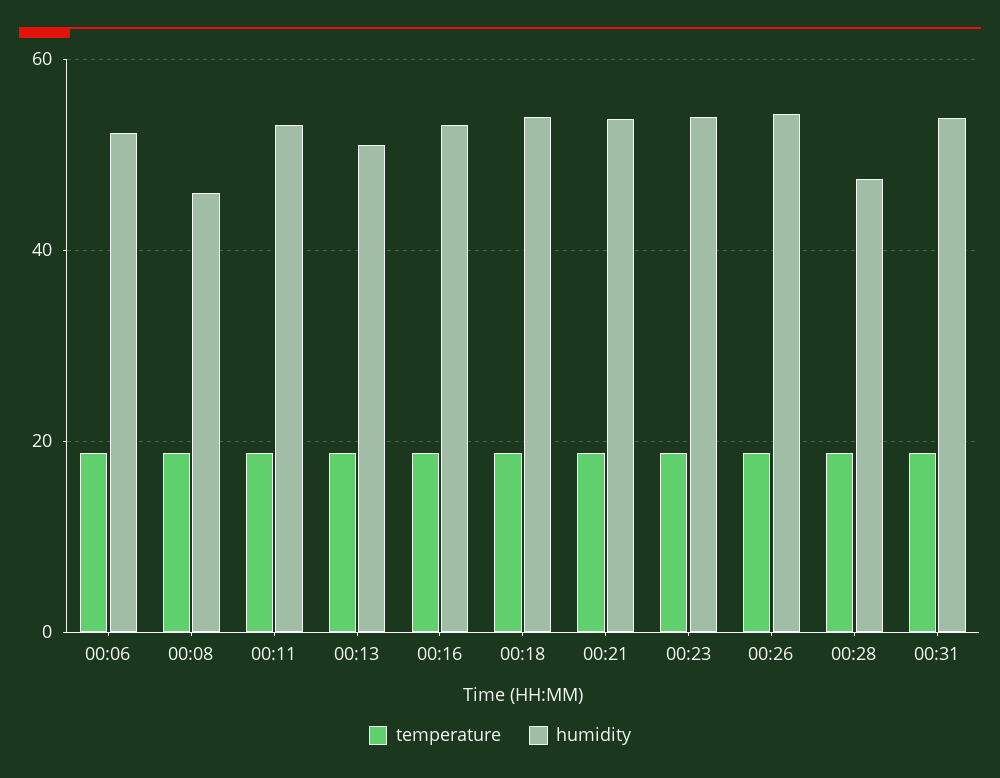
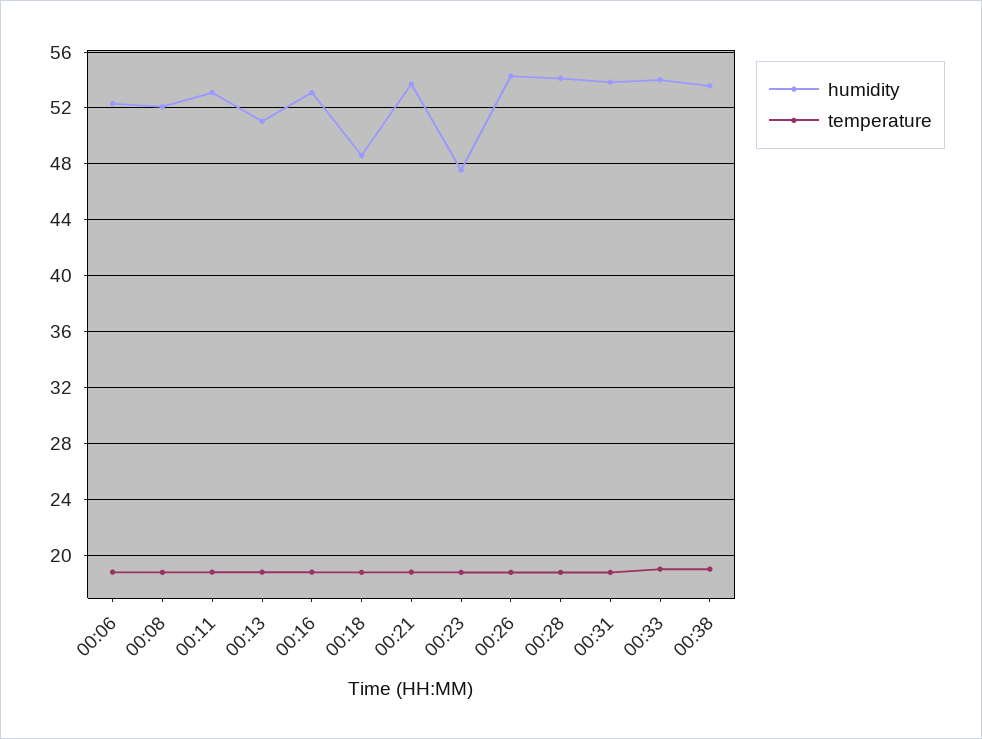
humidity, 00:08: 46 -> 52
humidity, 00:18: 54 -> 48.5
humidity, 00:23: 54 -> 47.5
humidity, 00:28: 48 -> 54
humidity, 00:33: none -> 54
temperature, 00:33: none -> 19
humidity, 00:38: none -> 53.5
temperature, 00:38: none -> 19

